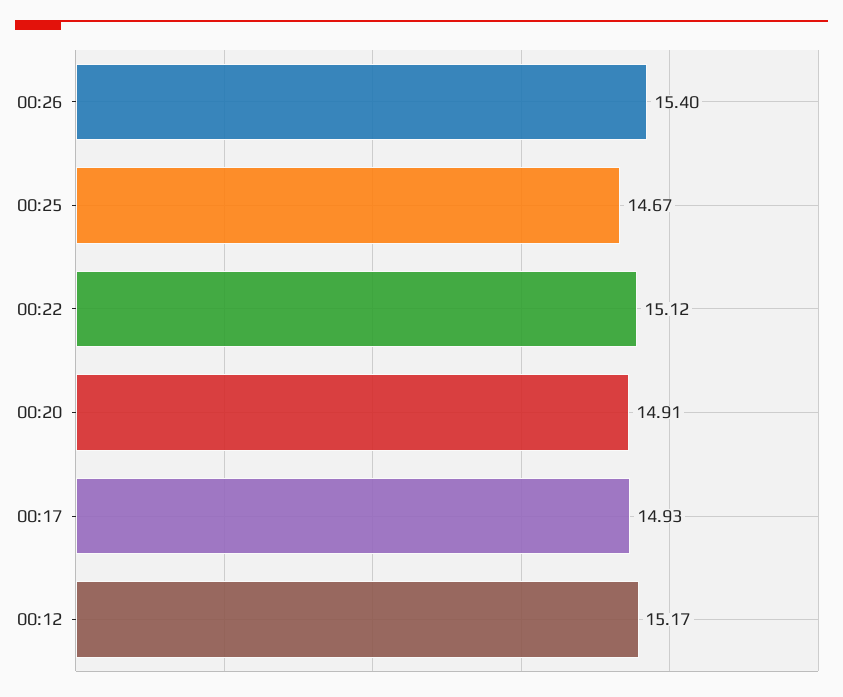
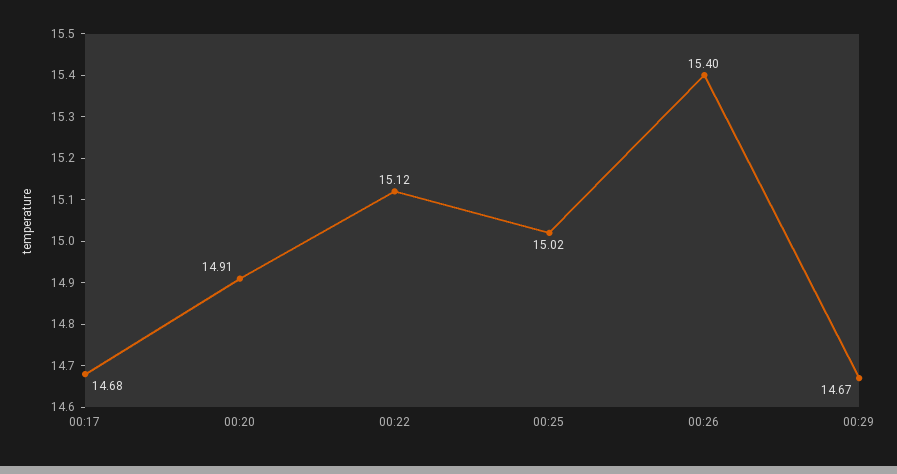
00:25: 14.67 -> 15.02
00:17: 14.93 -> 14.68
00:12: 15.17 -> none
00:29: none -> 14.67

